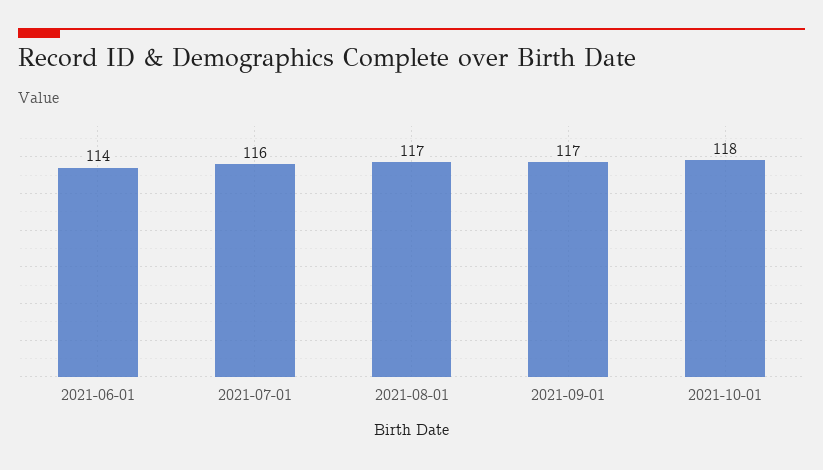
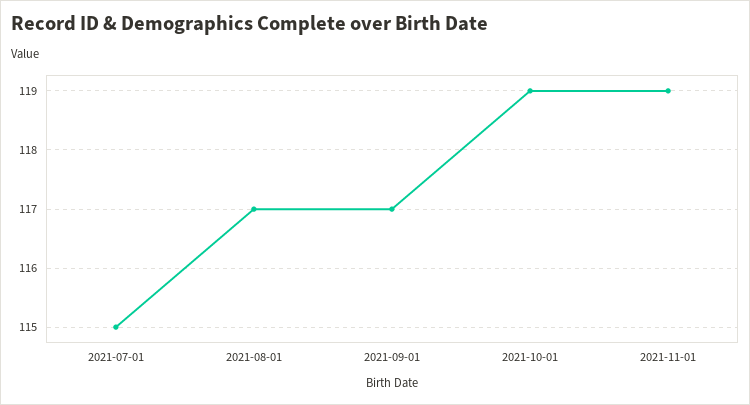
2021-06-01: 114 -> none
2021-07-01: 116 -> 115
2021-10-01: 118 -> 119
2021-11-01: none -> 119

